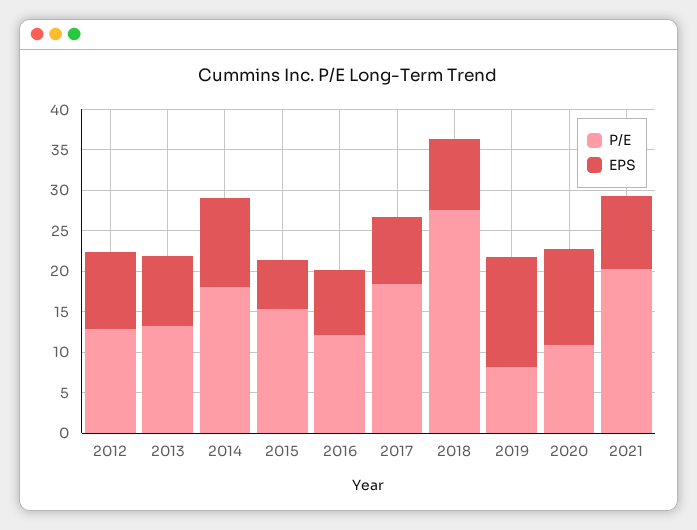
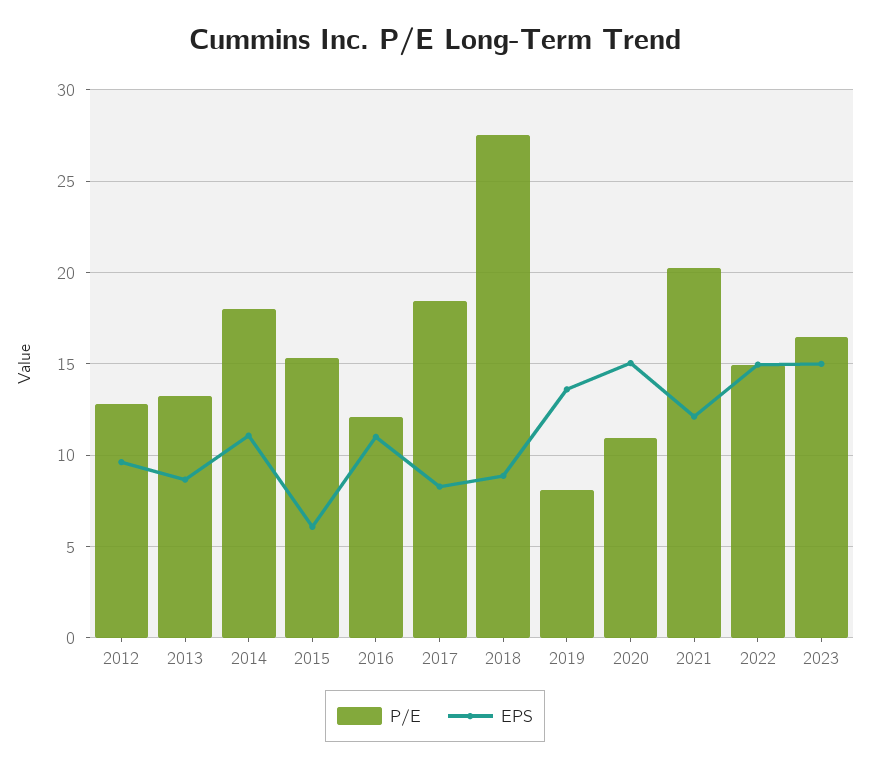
EPS, 2016: 8 -> 11
EPS, 2020: 12 -> 15
EPS, 2021: 9 -> 12
P/E, 2022: none -> 15
EPS, 2022: none -> 15
P/E, 2023: none -> 16.5
EPS, 2023: none -> 15

